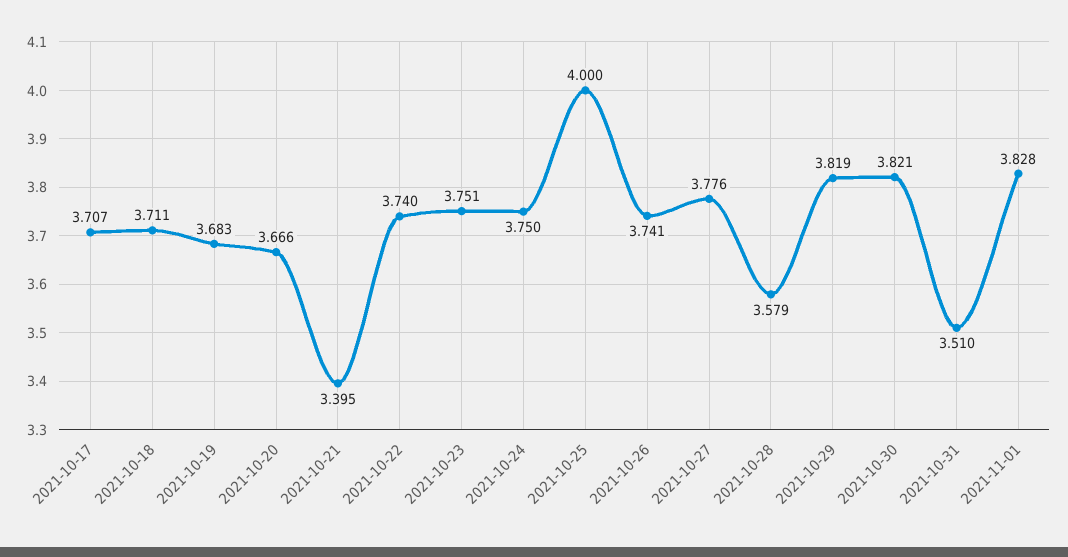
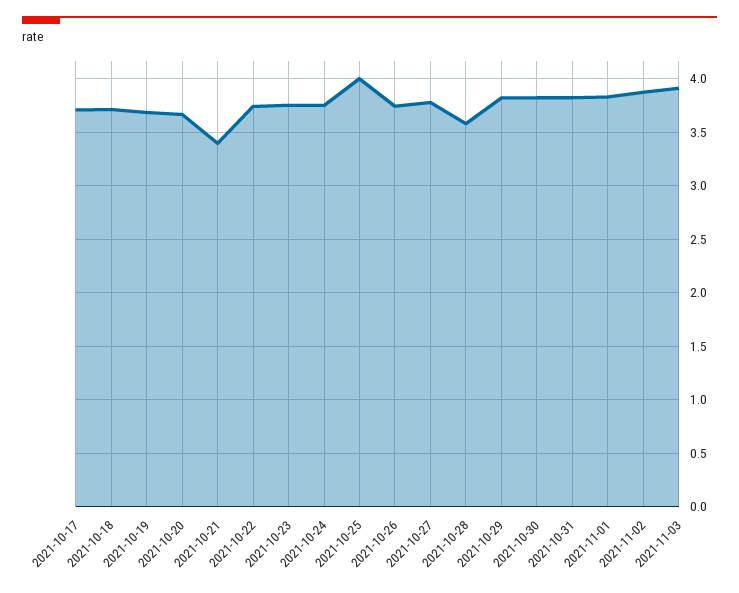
2021-10-31: 3.51 -> 3.8
2021-11-02: none -> 3.9
2021-11-03: none -> 3.9

